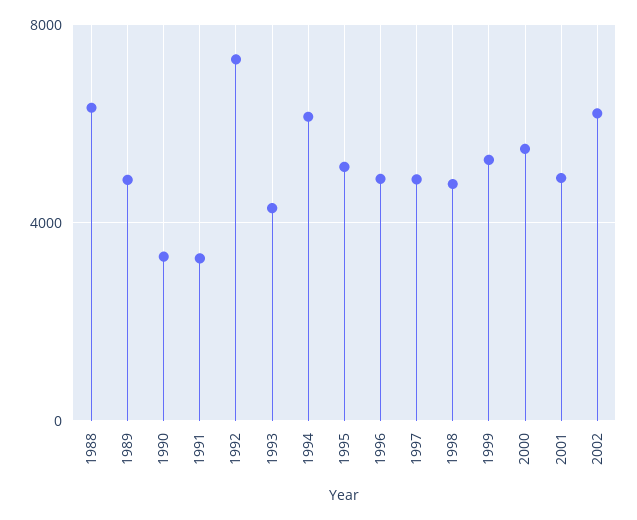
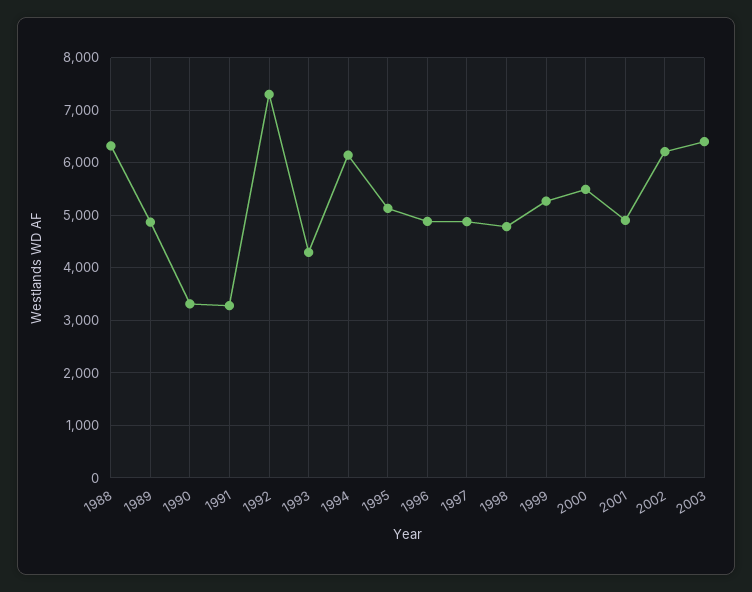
2003: none -> 6400

